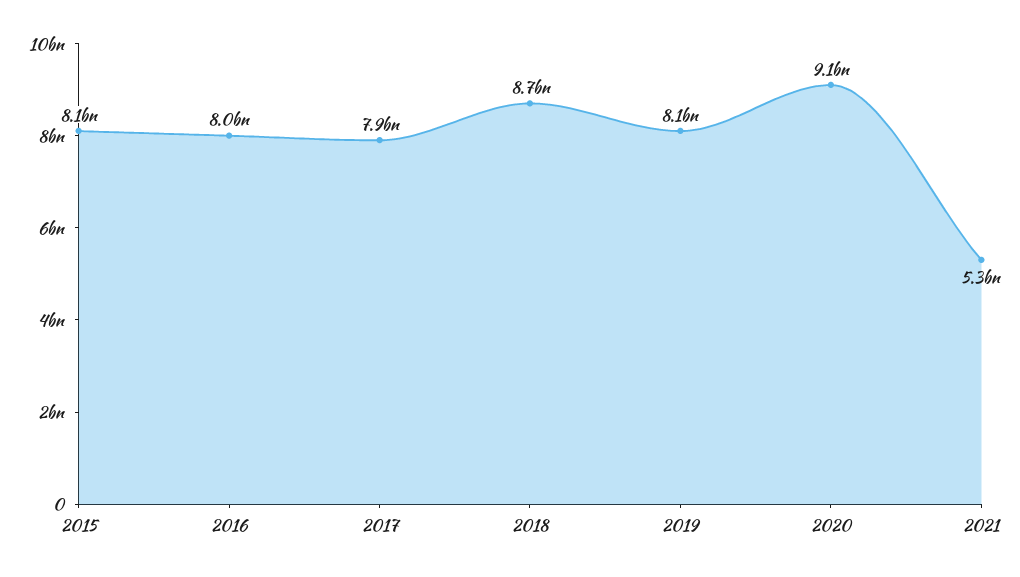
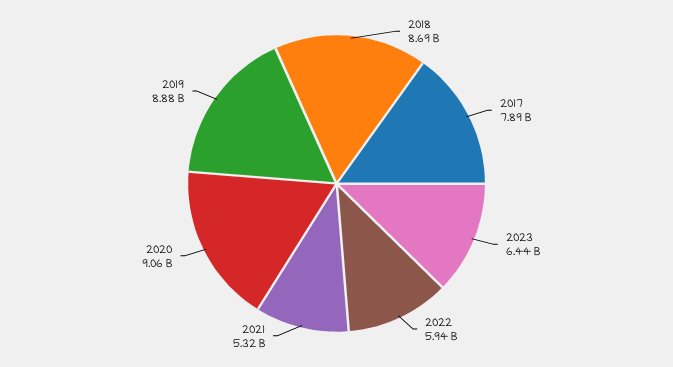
2015: 8100000000 -> none
2016: 8000000000 -> none
2019: 8100000000 -> 8880000000
2023: none -> 6440000000
2022: none -> 5940000000

